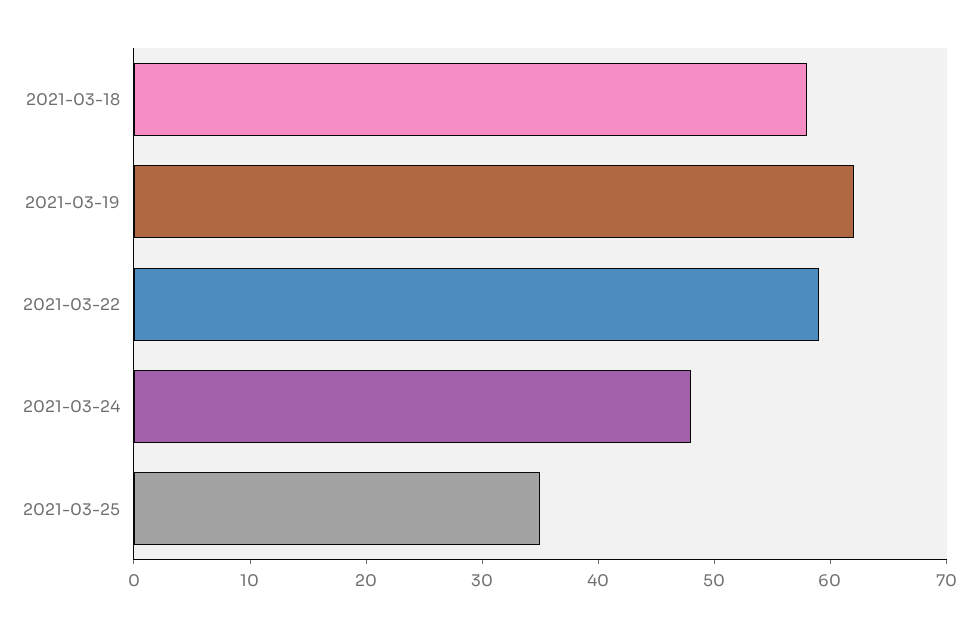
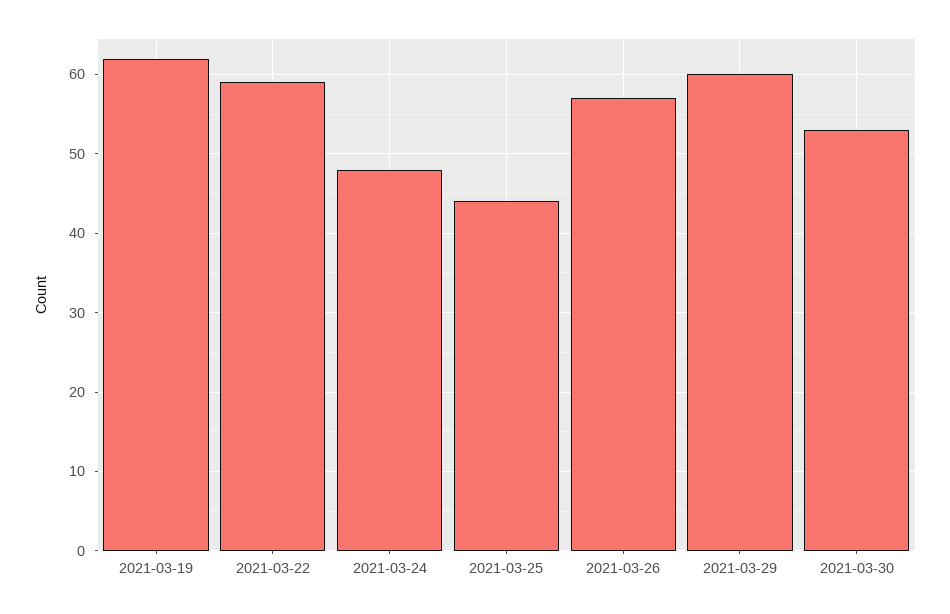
2021-03-18: 58 -> none
2021-03-25: 35 -> 44
2021-03-26: none -> 57
2021-03-29: none -> 60
2021-03-30: none -> 53

